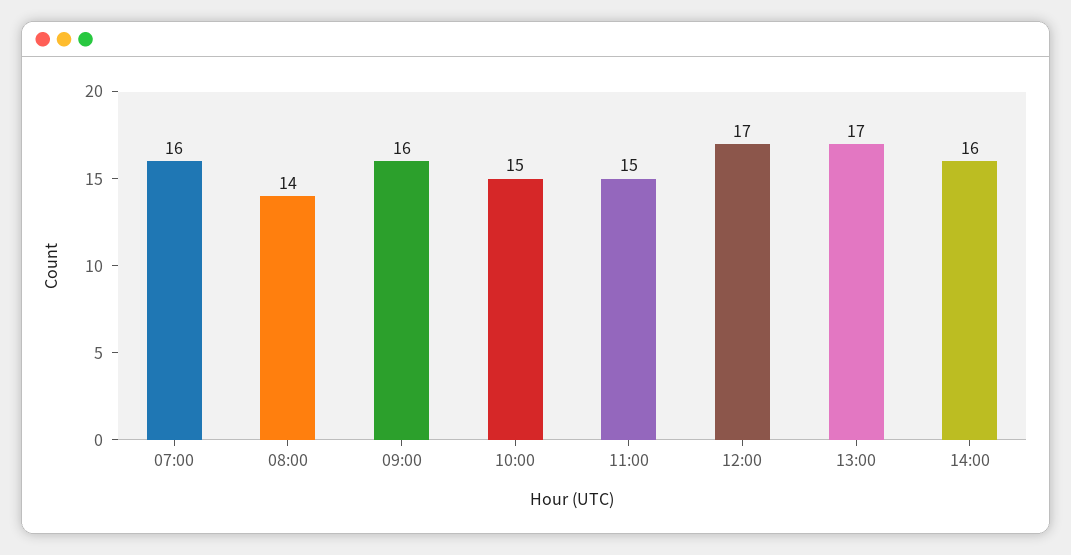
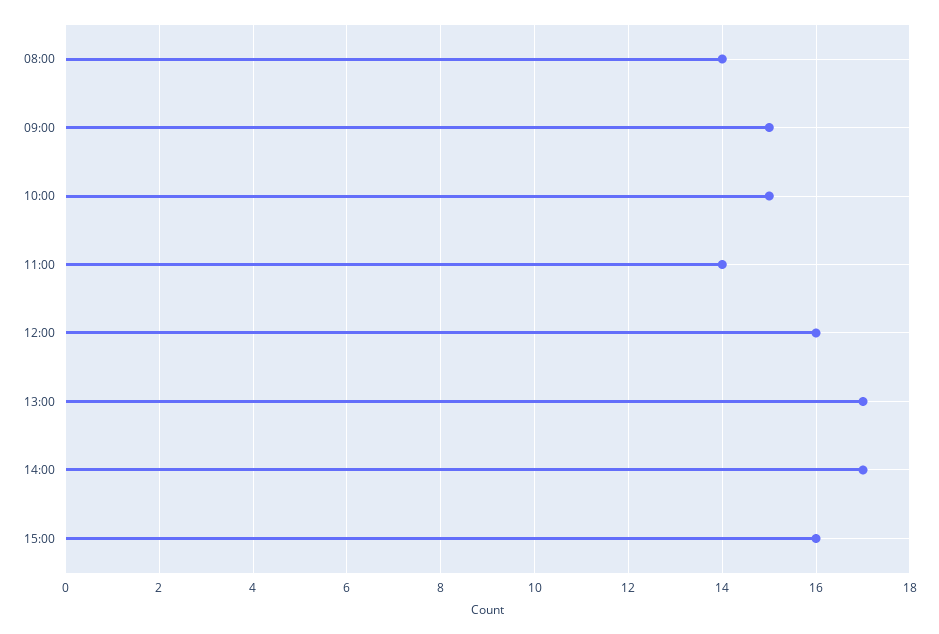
07:00: 16 -> none
09:00: 16 -> 15
11:00: 15 -> 14
12:00: 17 -> 16
14:00: 16 -> 17
15:00: none -> 16

